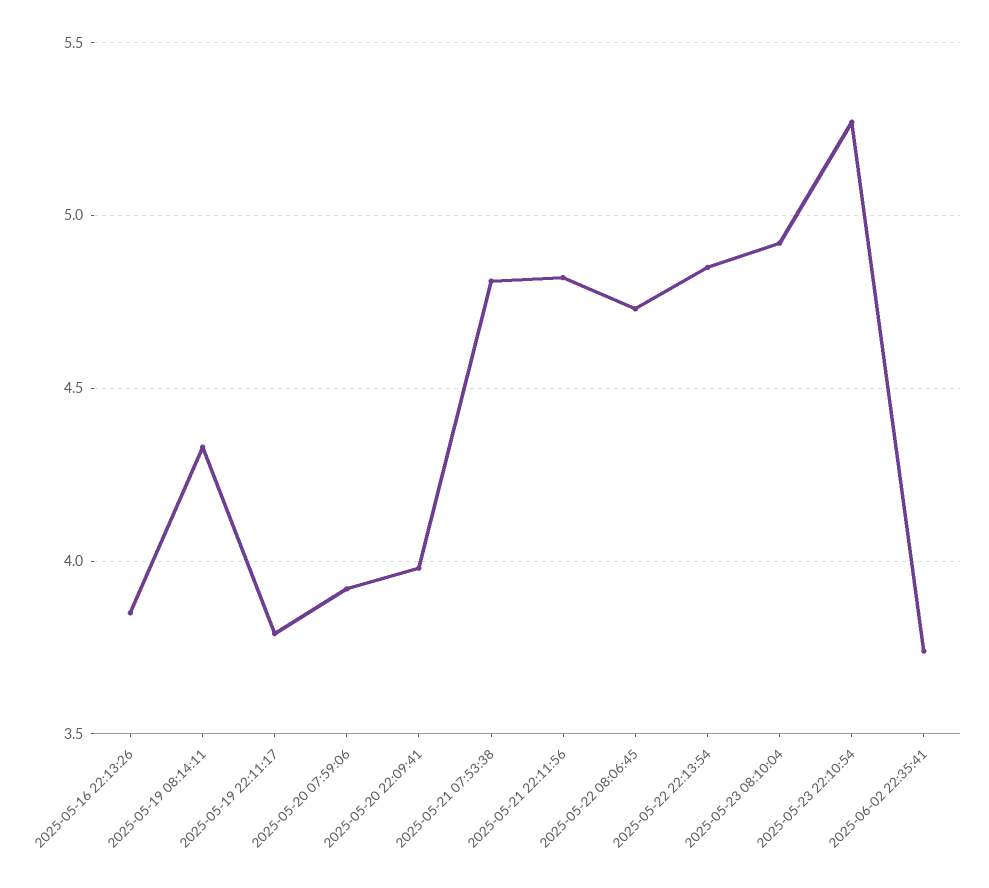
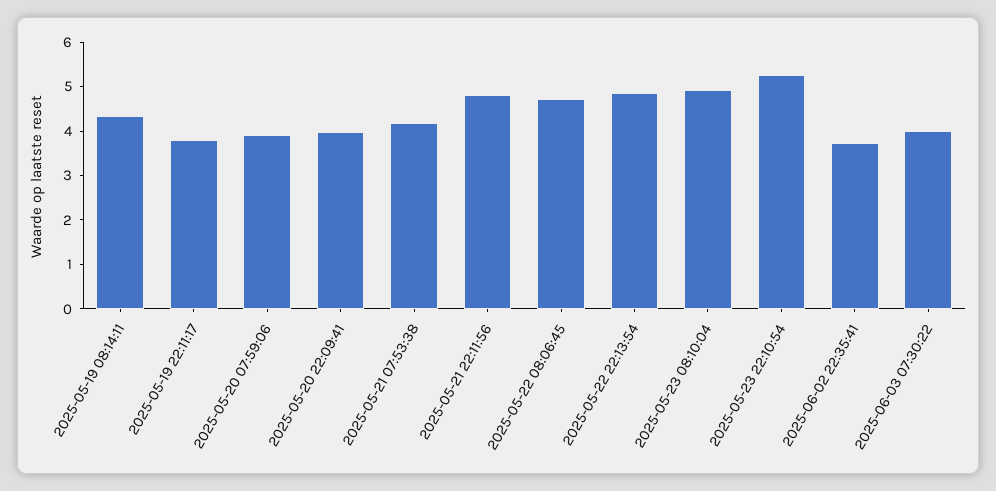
2025-05-16 22:13:26: 3.85 -> none
2025-05-21 07:53:38: 4.8 -> 4.2
2025-06-03 07:30:22: none -> 4

